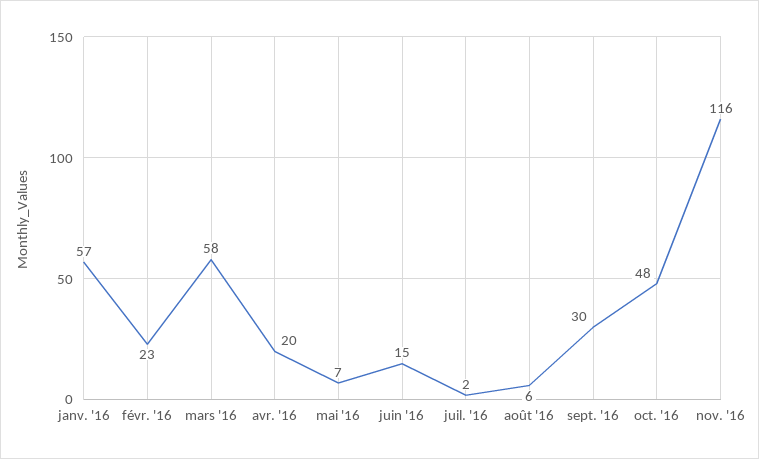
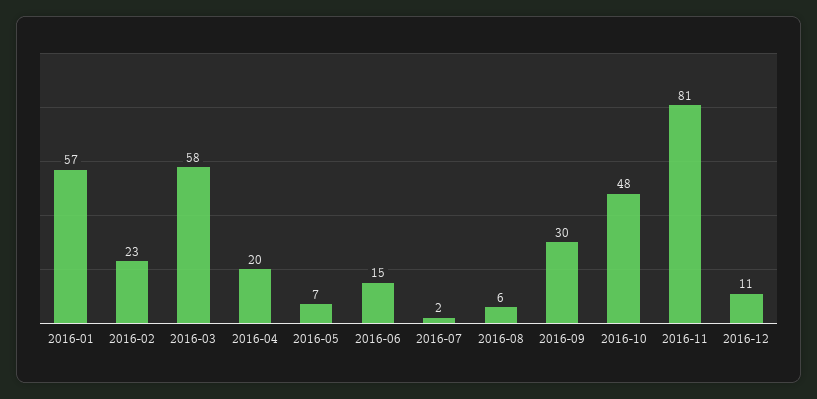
nov. '16: 116 -> 81
2016-12: none -> 11

